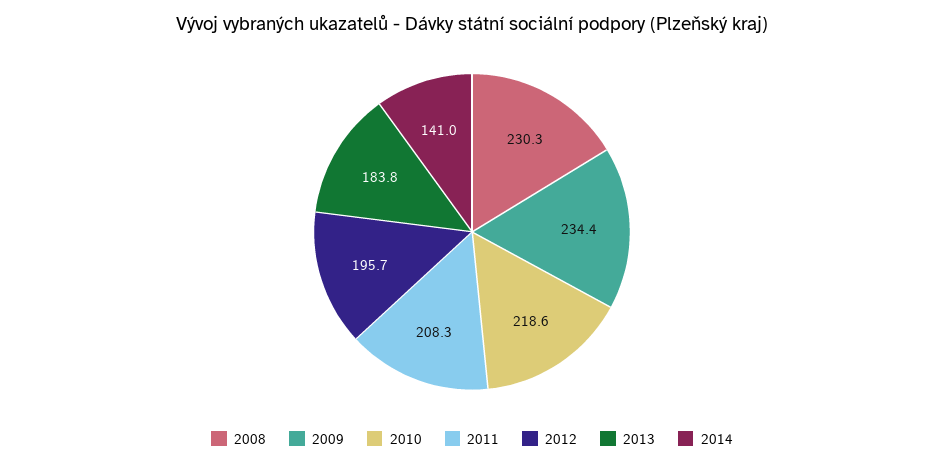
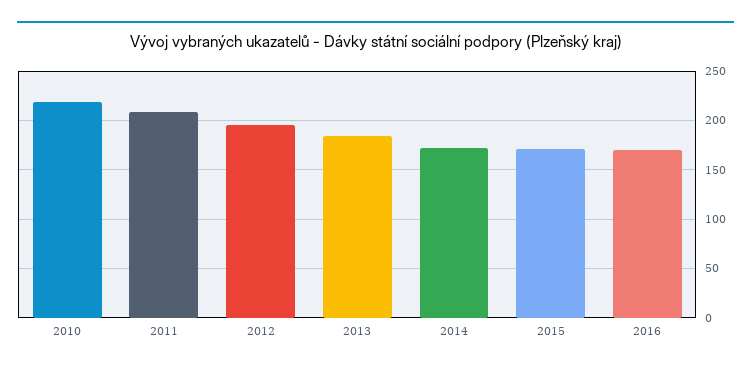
2008: 230.3 -> none
2009: 234.4 -> none
2014: 141 -> 170
2015: none -> 170
2016: none -> 170

